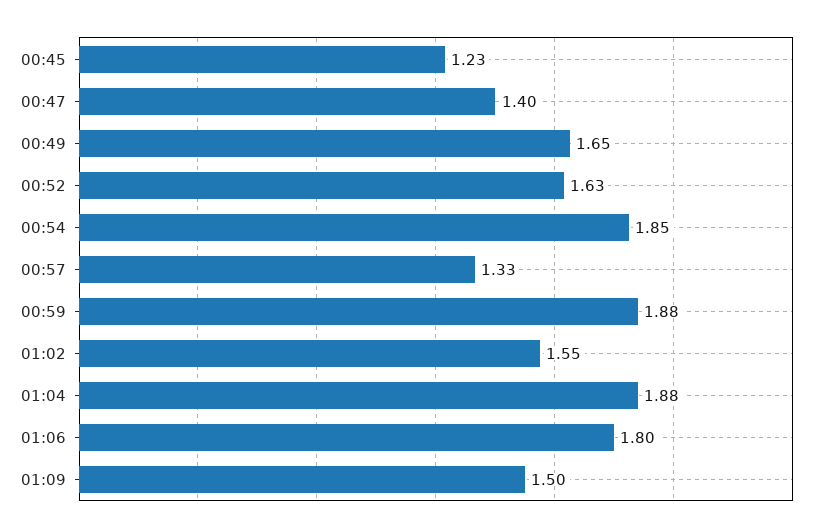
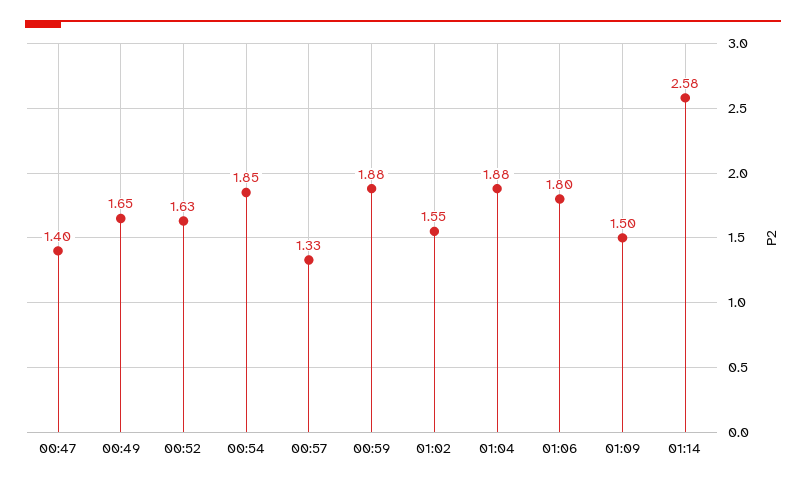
00:45: 1.23 -> none
01:14: none -> 2.58

